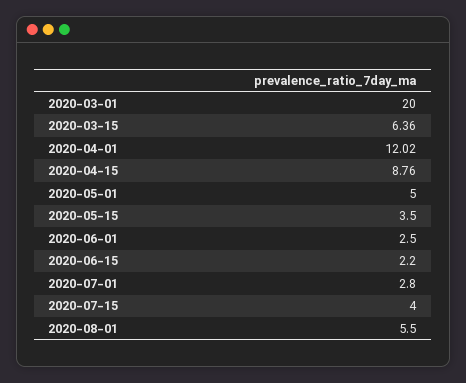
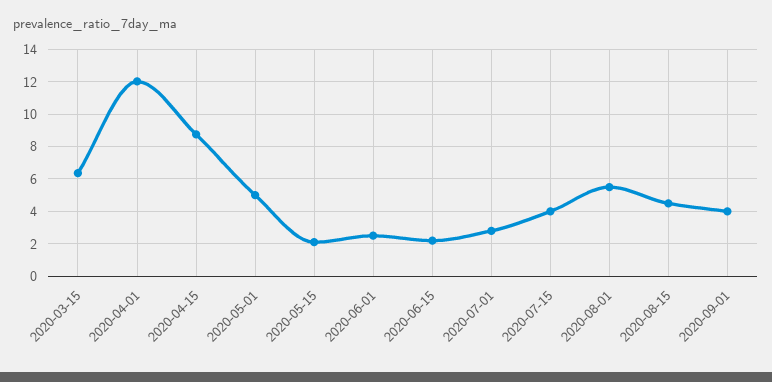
2020-03-01: 20 -> none
2020-05-15: 3.5 -> 2
2020-08-15: none -> 4.5
2020-09-01: none -> 4

